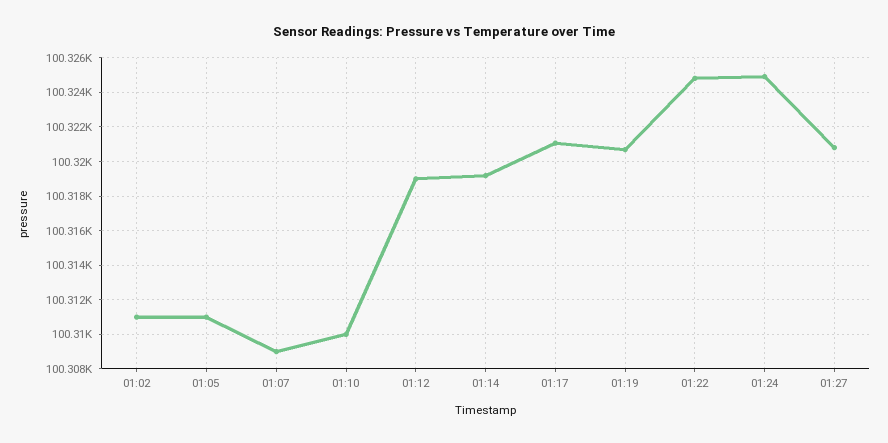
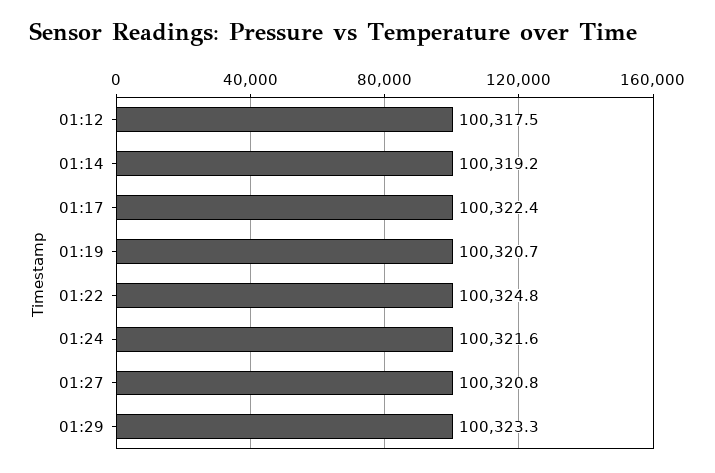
01:02: 100311 -> none
01:05: 100311 -> none
01:07: 100309 -> none
01:10: 100310 -> none
01:12: 100319 -> 100317.5
01:17: 100321 -> 100322.4
01:24: 100325 -> 100321.6
01:29: none -> 100323.3

